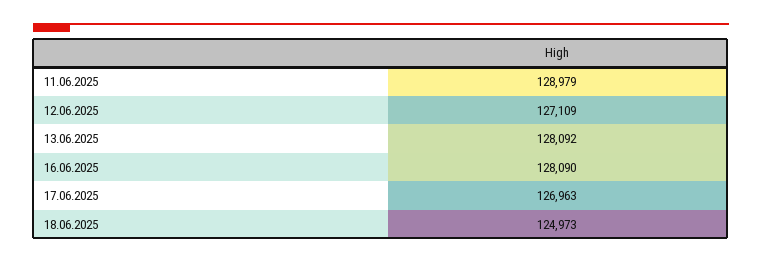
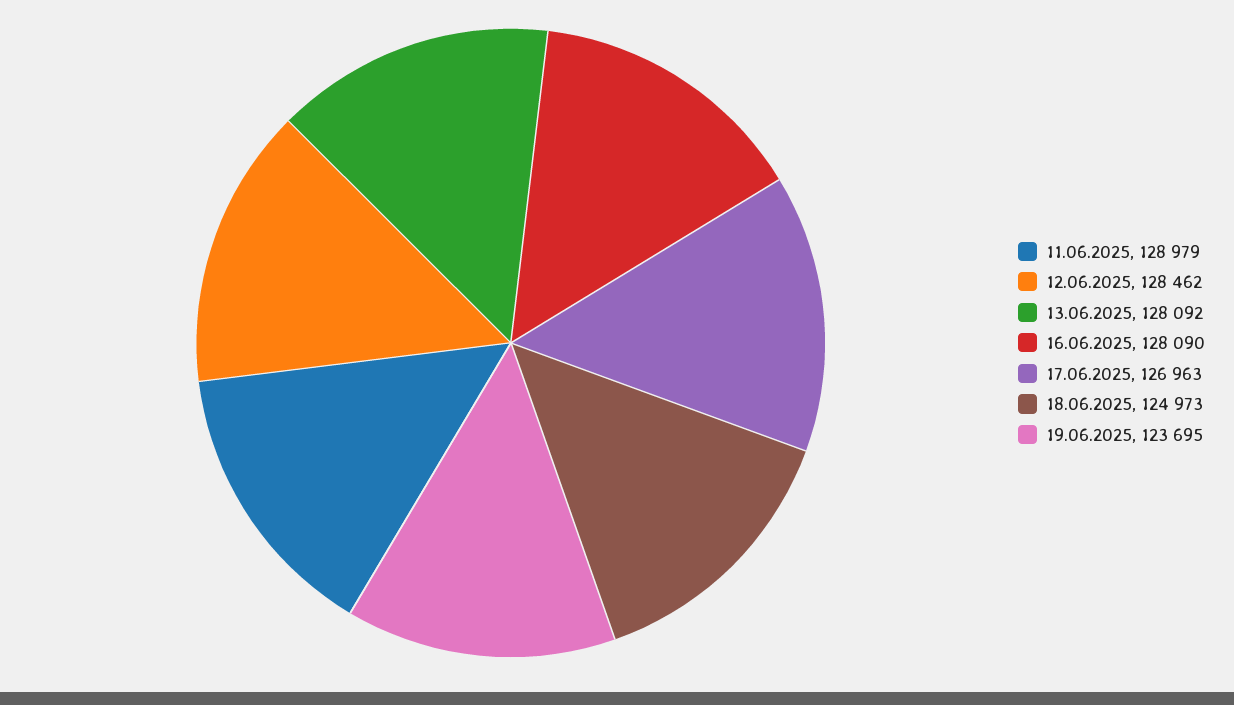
12.06.2025: 127109 -> 128462
19.06.2025: none -> 123695

